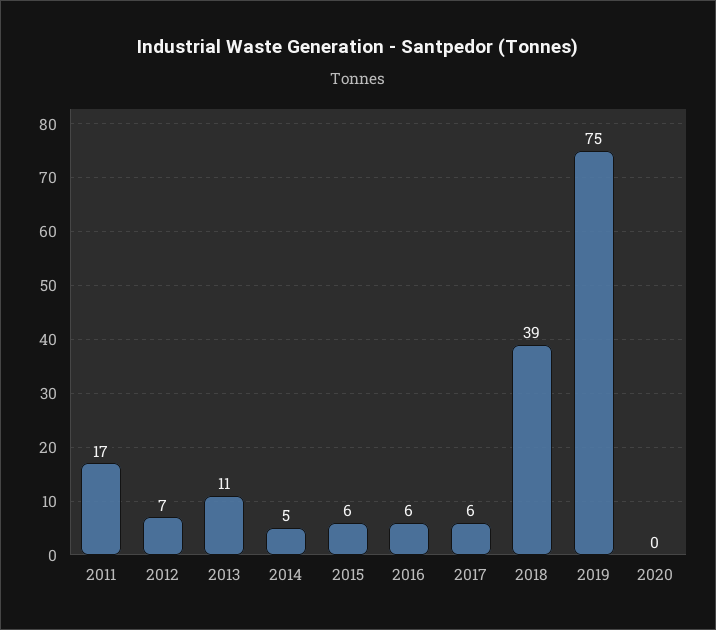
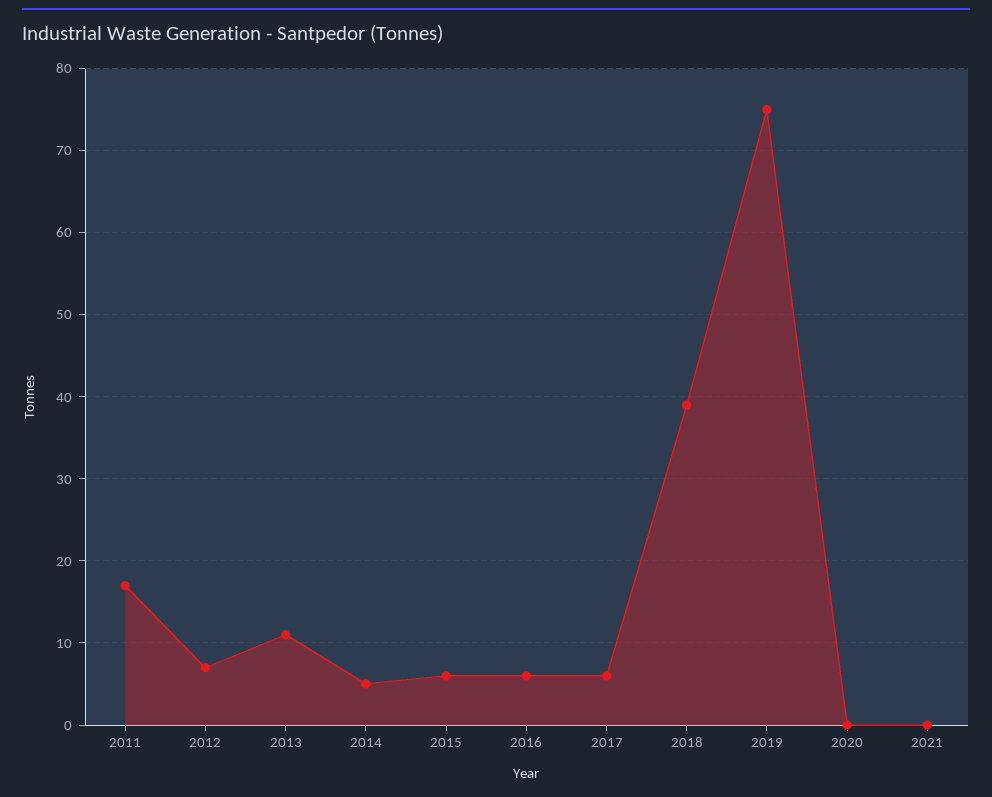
2021: none -> 0

